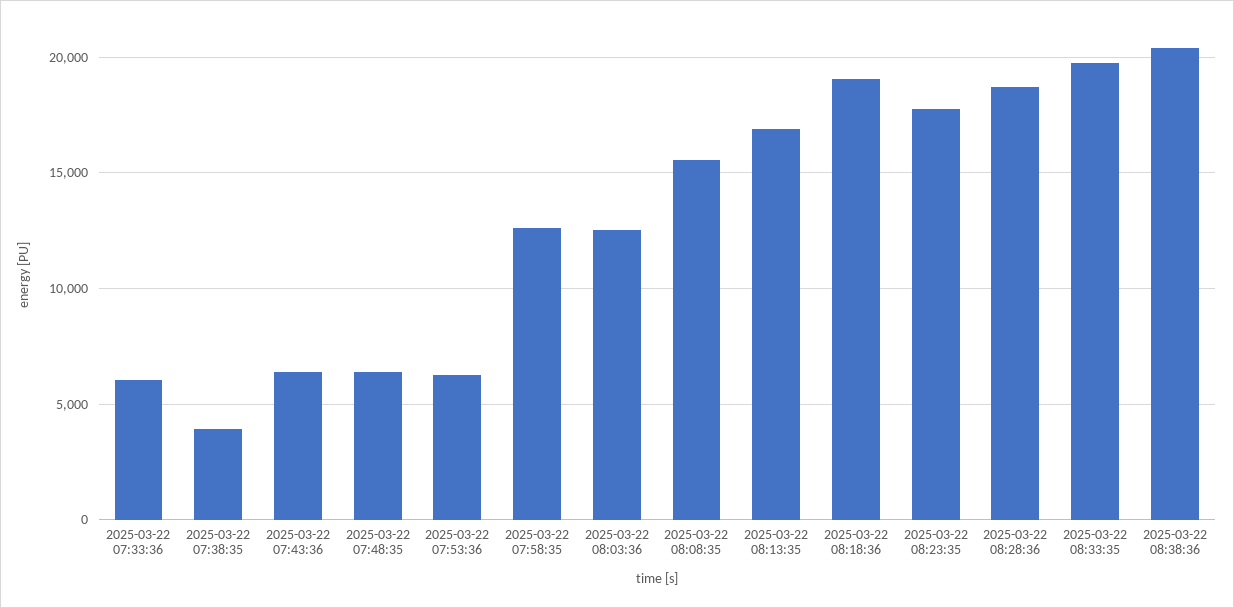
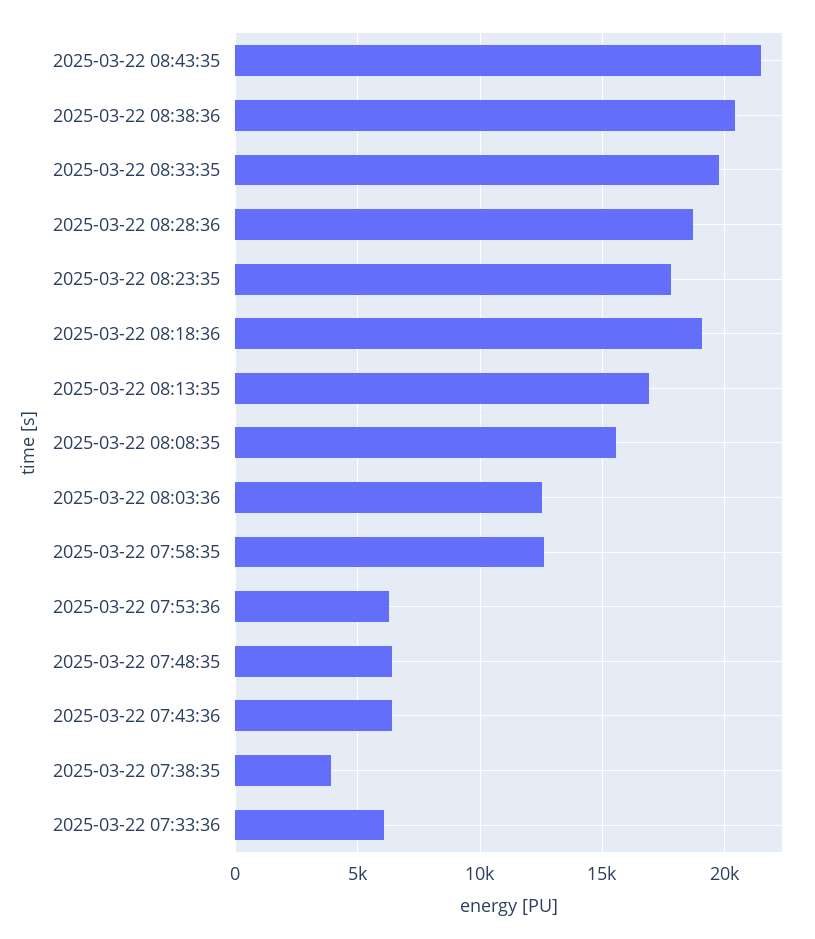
2025-03-22 08:43:35: none -> 21500

